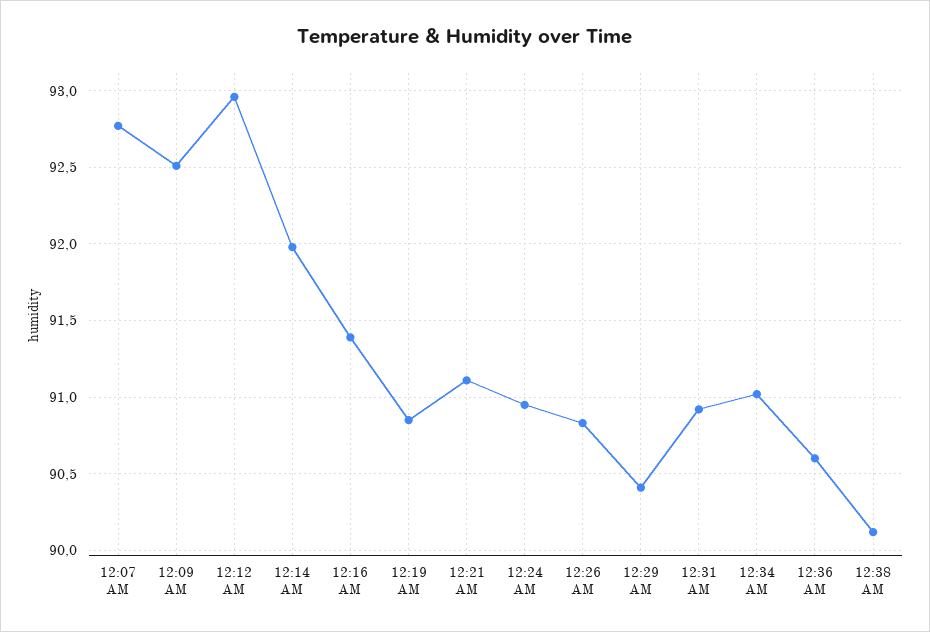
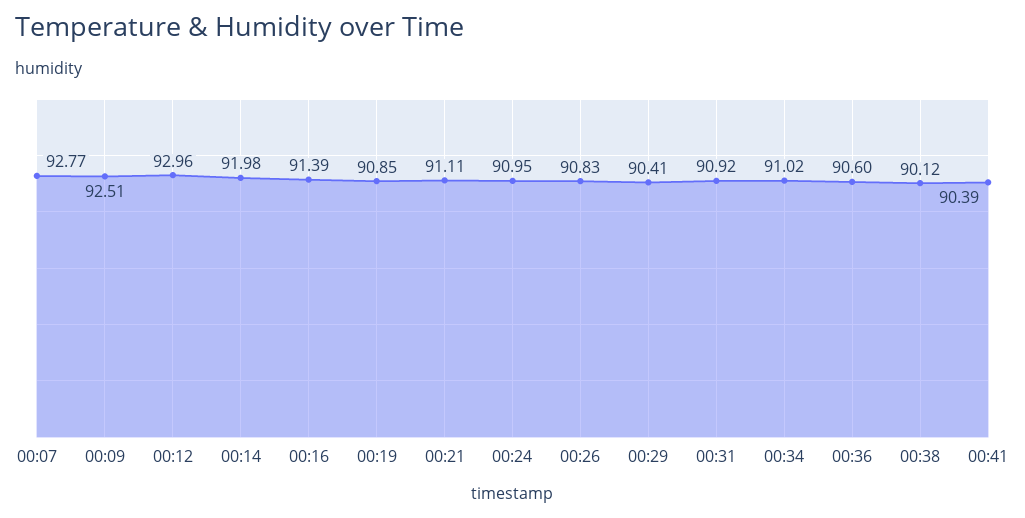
00:41: none -> 90.39

